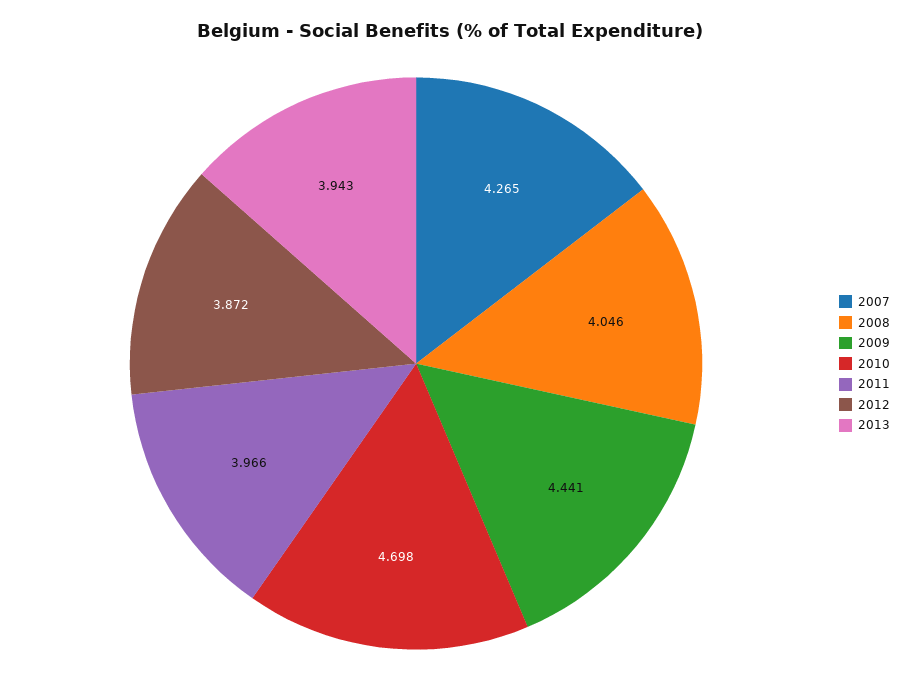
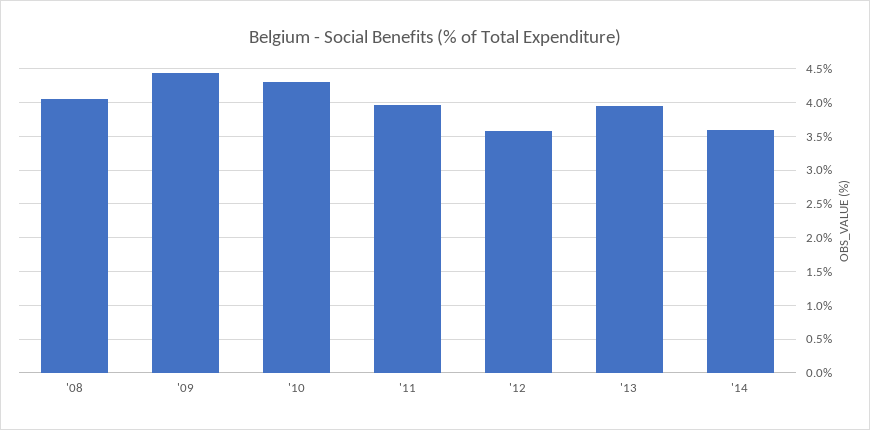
2007: 4.265 -> none
2010: 4.698 -> 4.3
2012: 3.872 -> 3.6
'14: none -> 3.6

